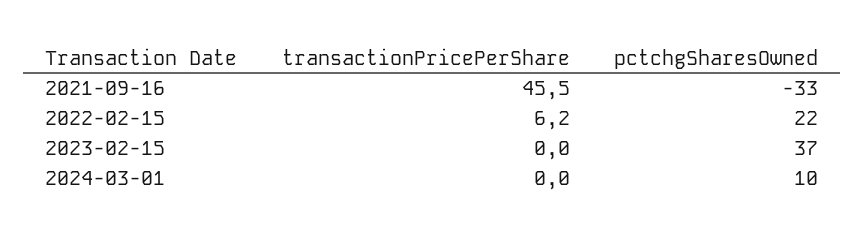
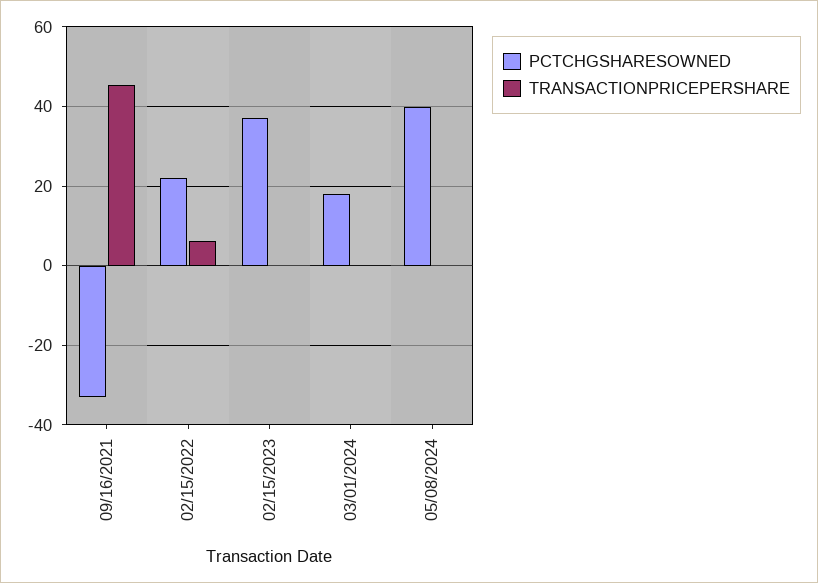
pctchgSharesOwned, 2024-03-01: 10 -> 18
pctchgSharesOwned, 05/08/2024: none -> 40
transactionPricePerShare, 05/08/2024: none -> 0

